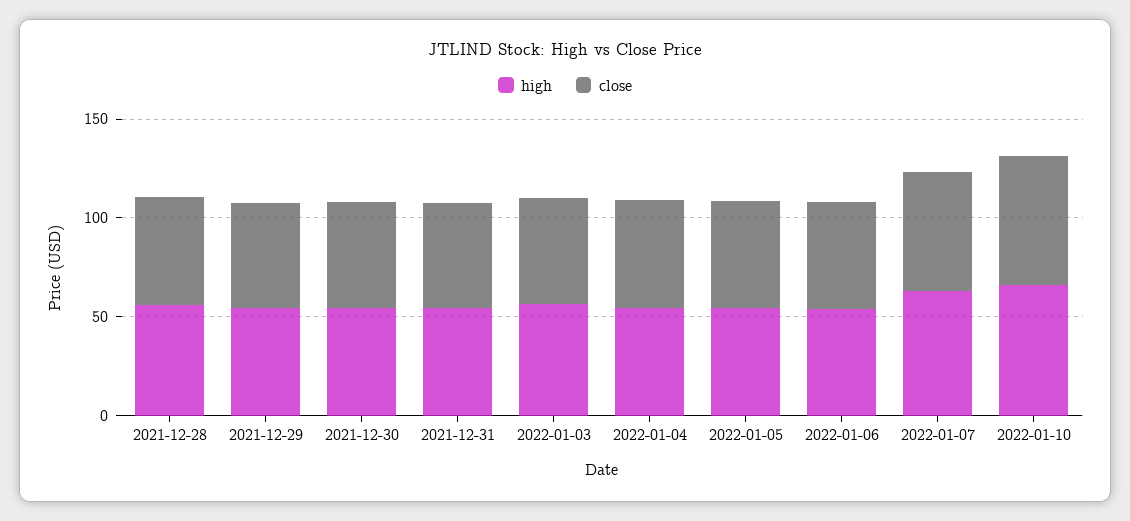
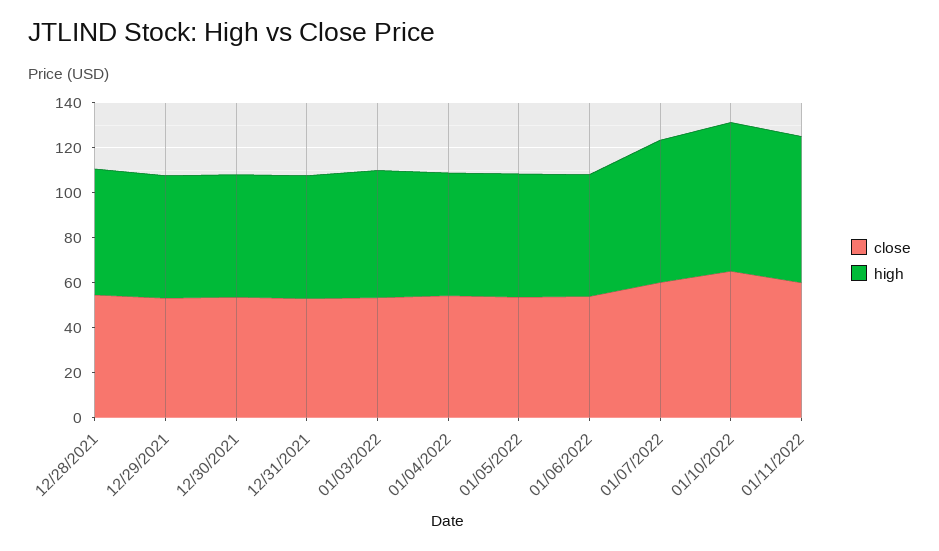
close, 01/11/2022: none -> 60
high, 01/11/2022: none -> 65

